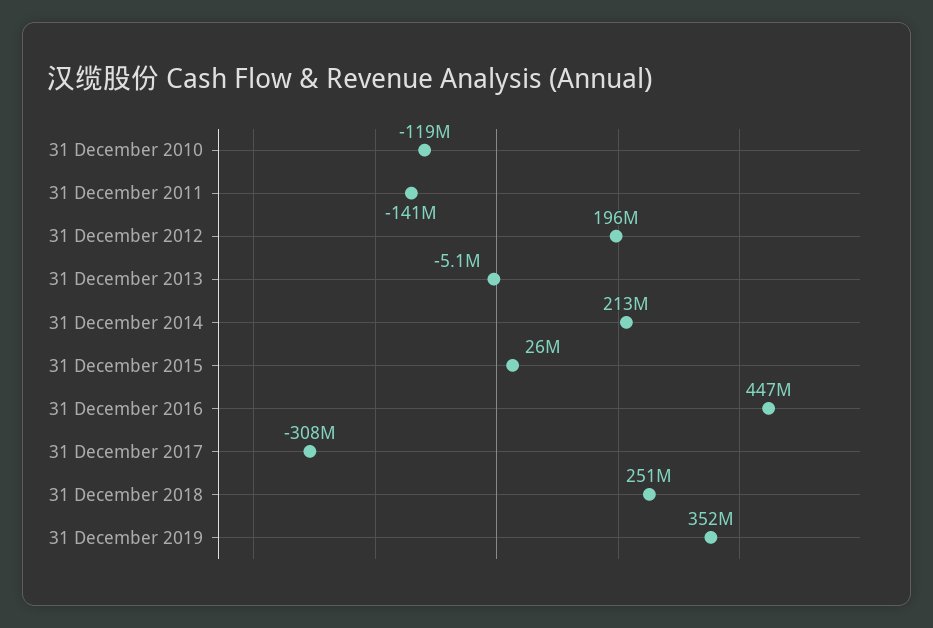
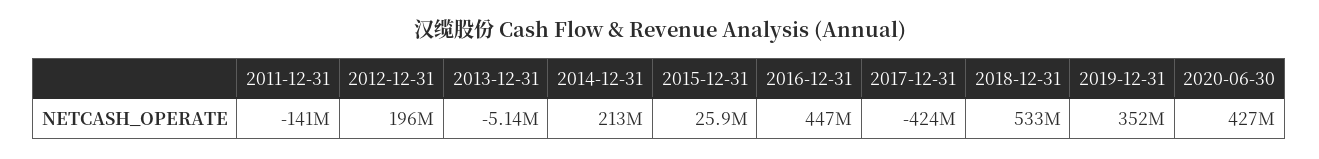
31 December 2010: -119000000 -> none
31 December 2017: -308000000 -> -424000000
31 December 2018: 251000000 -> 533000000
2020-06-30: none -> 427000000

